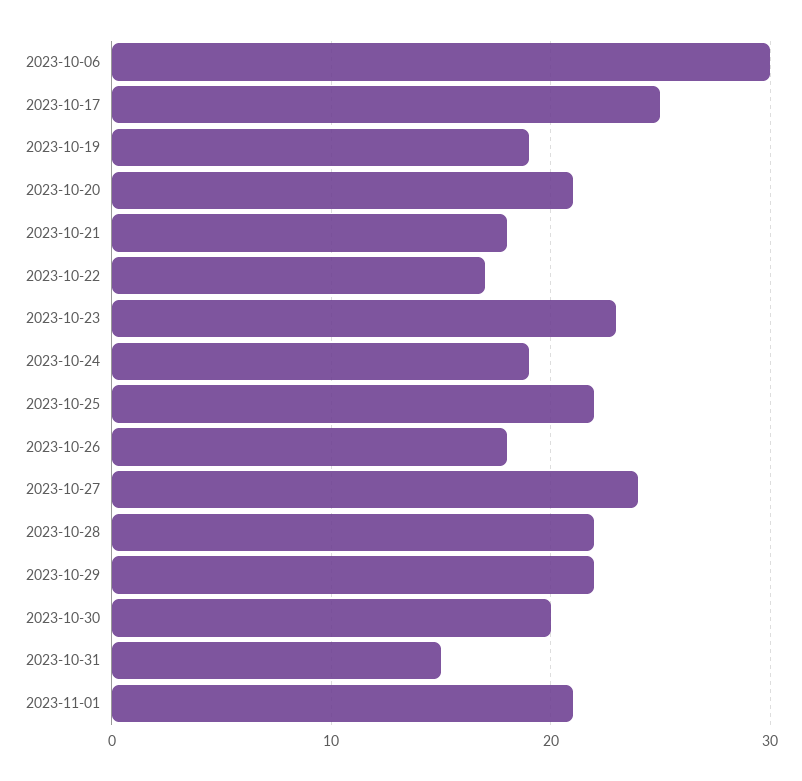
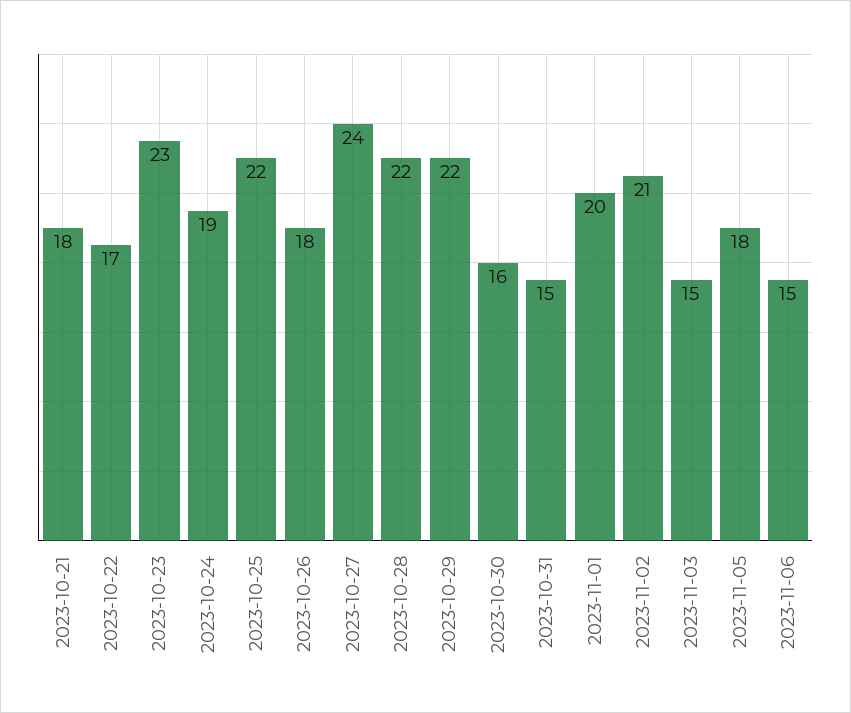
2023-10-06: 30 -> none
2023-10-17: 25 -> none
2023-10-19: 19 -> none
2023-10-20: 21 -> none
2023-10-30: 20 -> 16
2023-11-01: 21 -> 20
2023-11-02: none -> 21
2023-11-03: none -> 15
2023-11-05: none -> 18
2023-11-06: none -> 15

